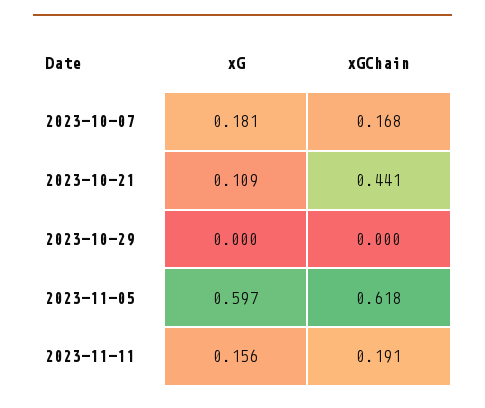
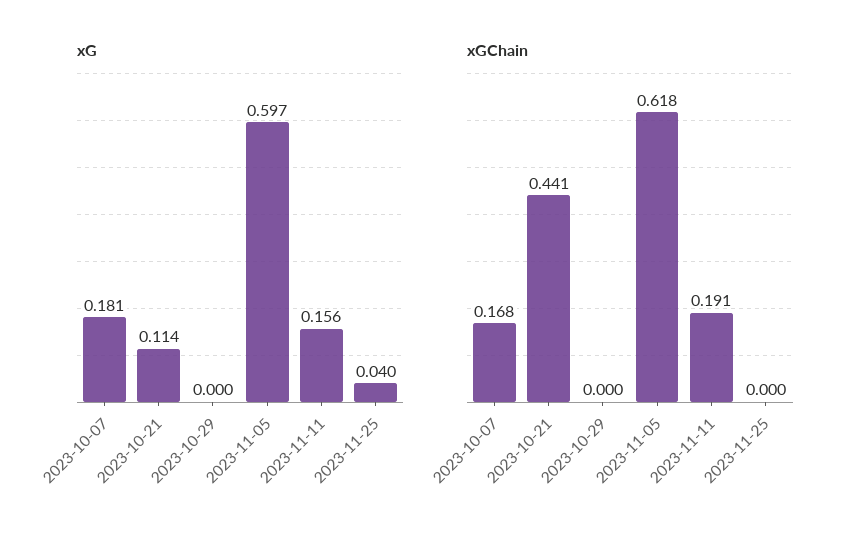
xG, 2023-10-21: 0.109 -> 0.114
xG, 2023-11-25: none -> 0.04
xGChain, 2023-11-25: none -> 0

